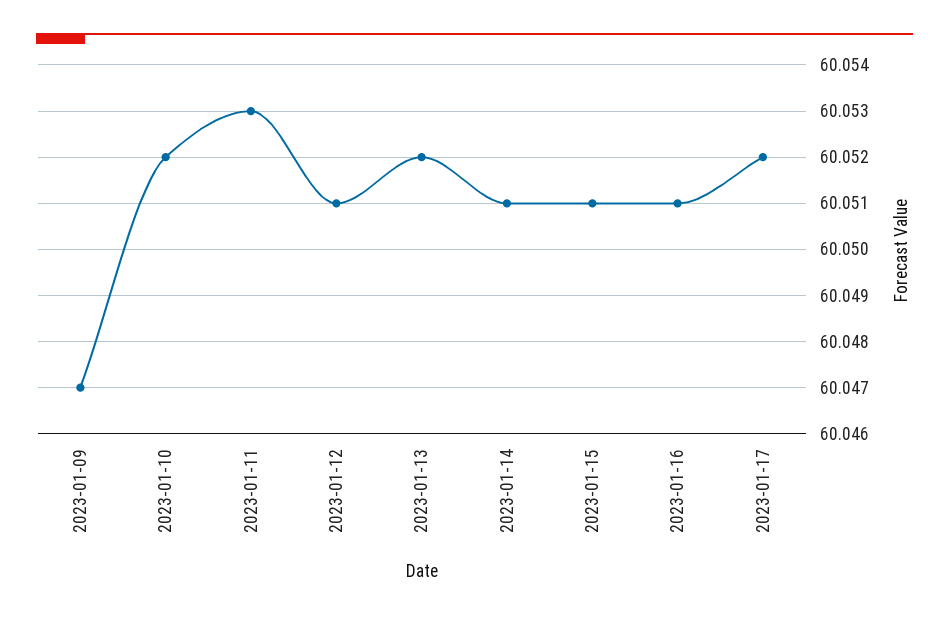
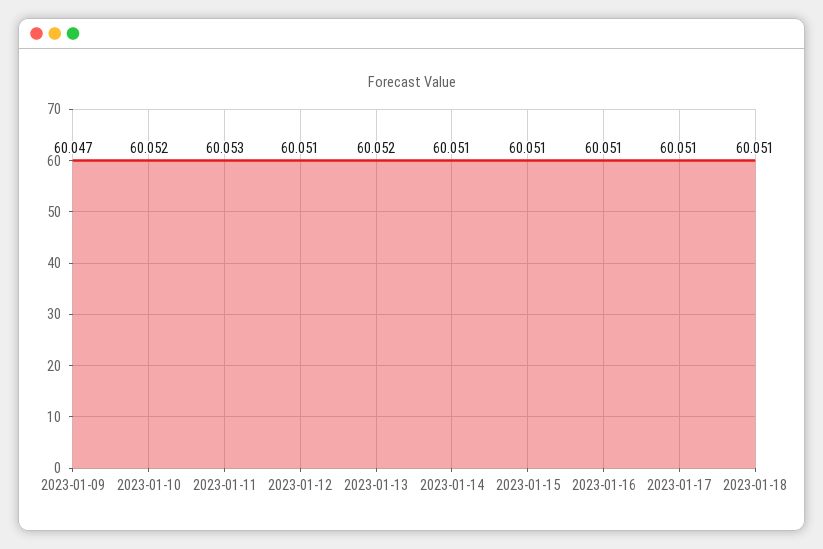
2023-01-17: 60.052 -> 60.051
2023-01-18: none -> 60.051

